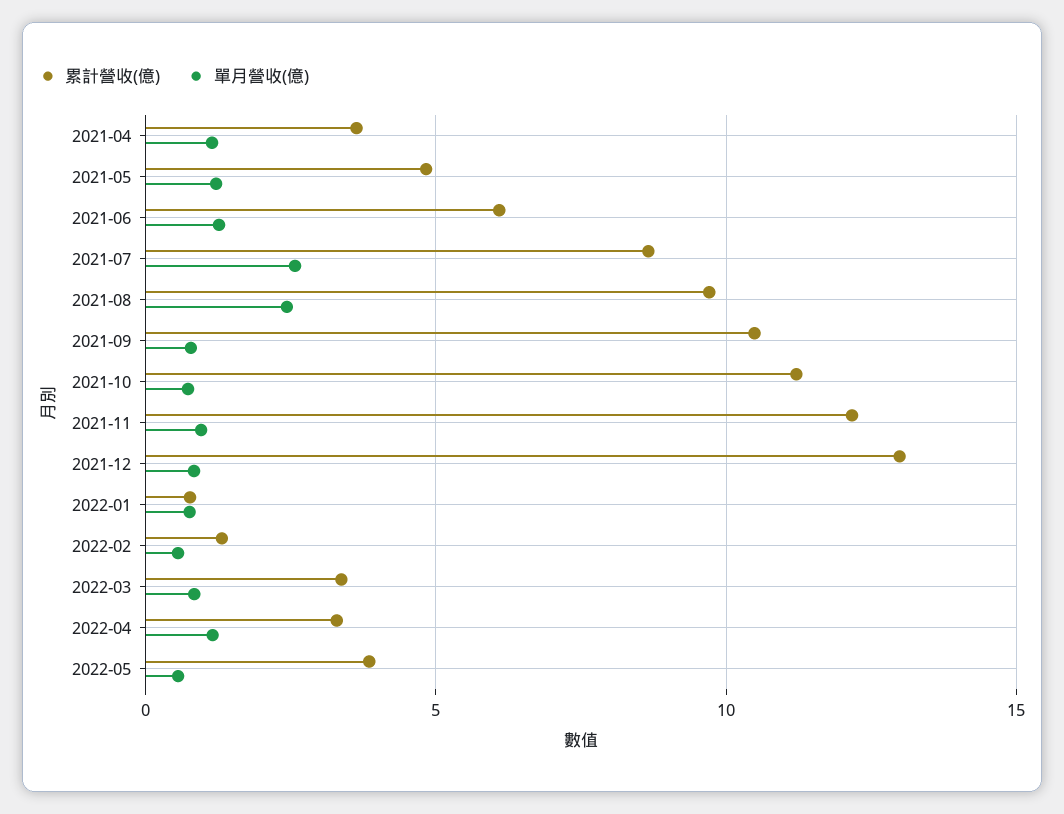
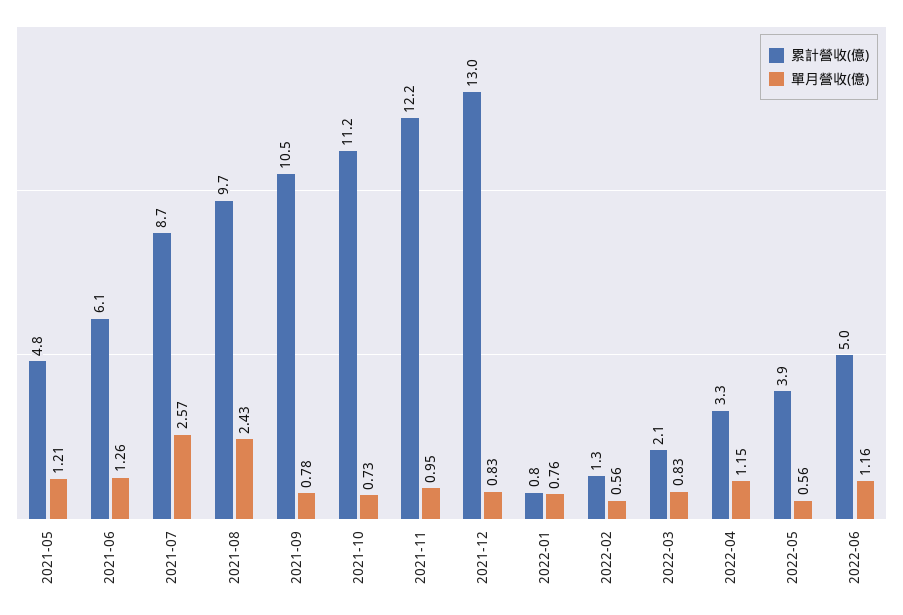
累計營收(億), 2021-04: 3.5 -> none
單月營收(億), 2021-04: 1 -> none
累計營收(億), 2022-03: 3.5 -> 2.1
累計營收(億), 2022-06: none -> 5
單月營收(億), 2022-06: none -> 1.16

